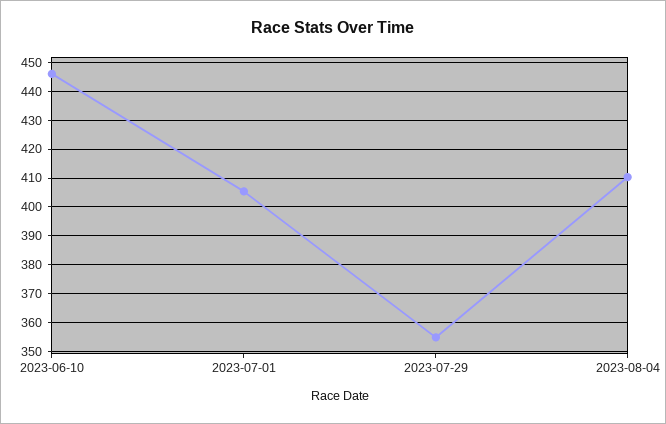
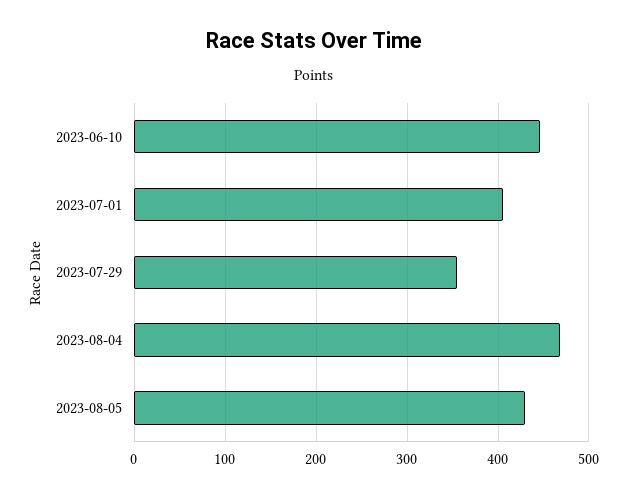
2023-08-04: 410 -> 470
2023-08-05: none -> 430

